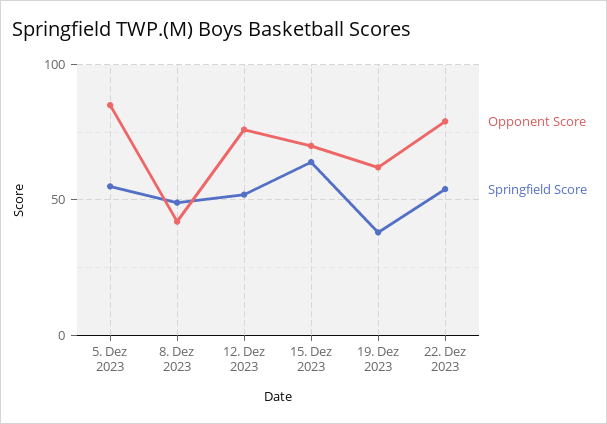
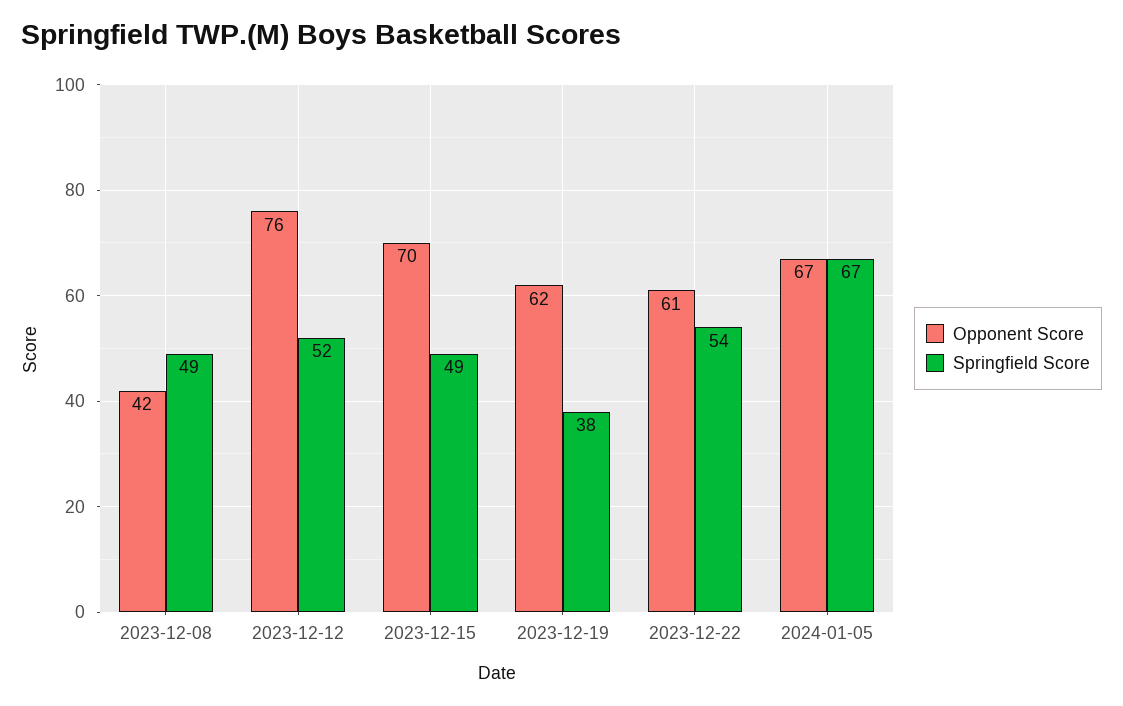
Opponent Score, 5. Dez 2023: 85 -> none
Springfield Score, 5. Dez 2023: 55 -> none
Springfield Score, 15. Dez 2023: 65 -> 49
Opponent Score, 22. Dez 2023: 80 -> 61
Opponent Score, 2024-01-05: none -> 67
Springfield Score, 2024-01-05: none -> 67

